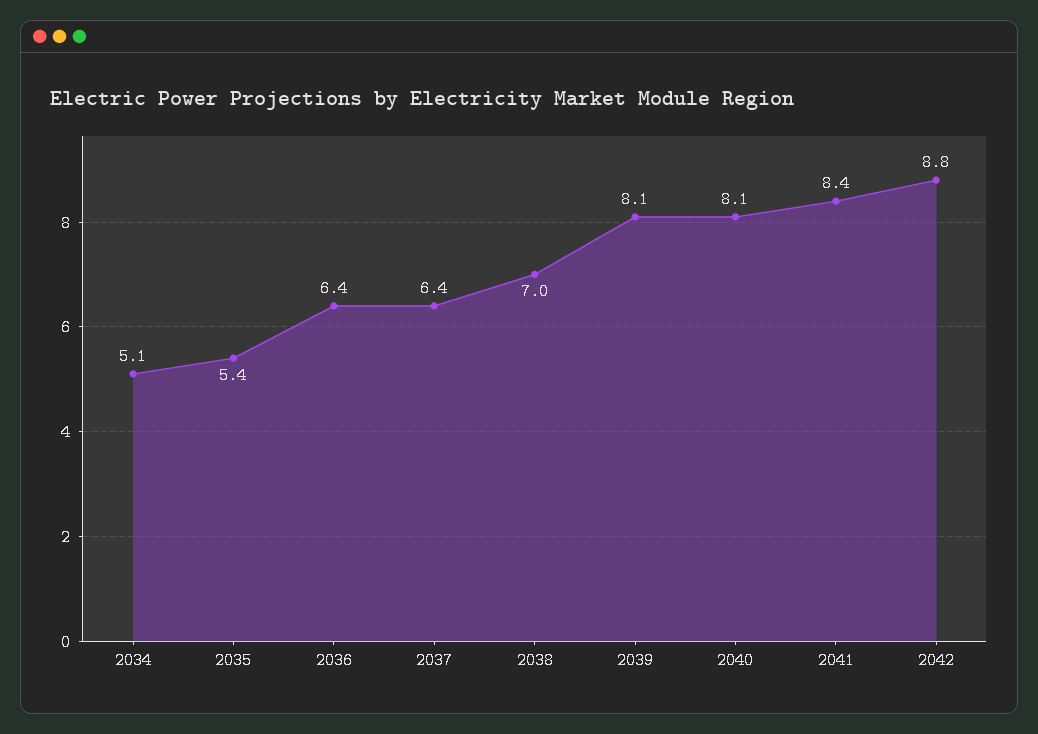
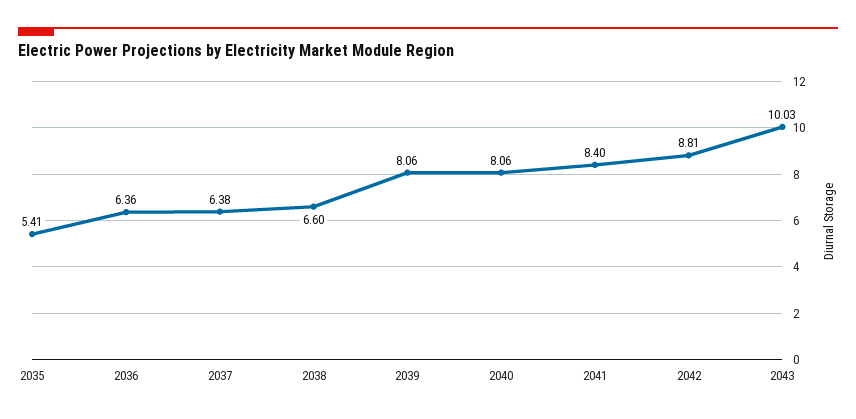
2034: 5.1 -> none
2038: 7 -> 6.6
2043: none -> 10.03

